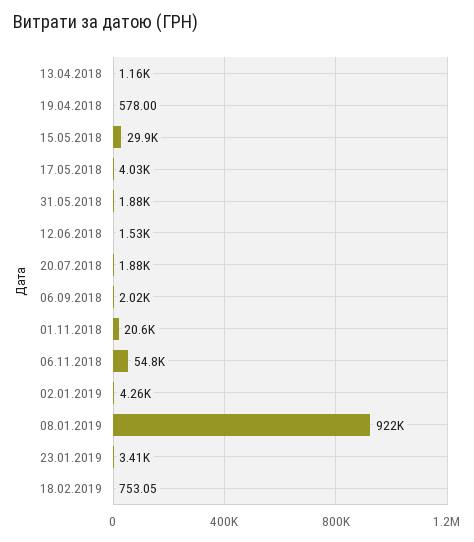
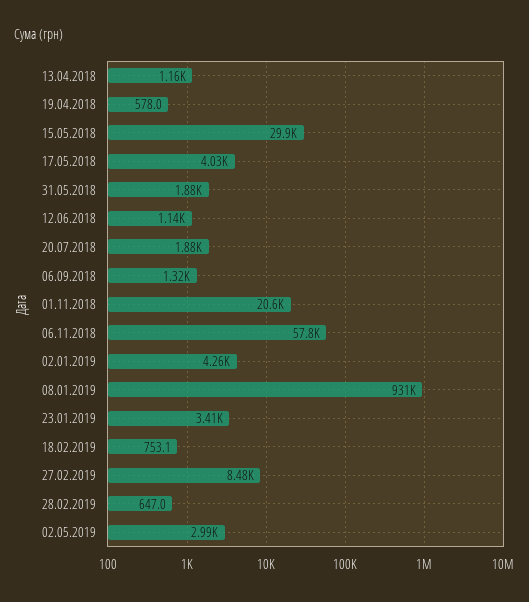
12.06.2018: 1530 -> 1140
06.09.2018: 2020 -> 1320
06.11.2018: 54800 -> 57800
08.01.2019: 922000 -> 931000
27.02.2019: none -> 8480
28.02.2019: none -> 647
02.05.2019: none -> 2990

